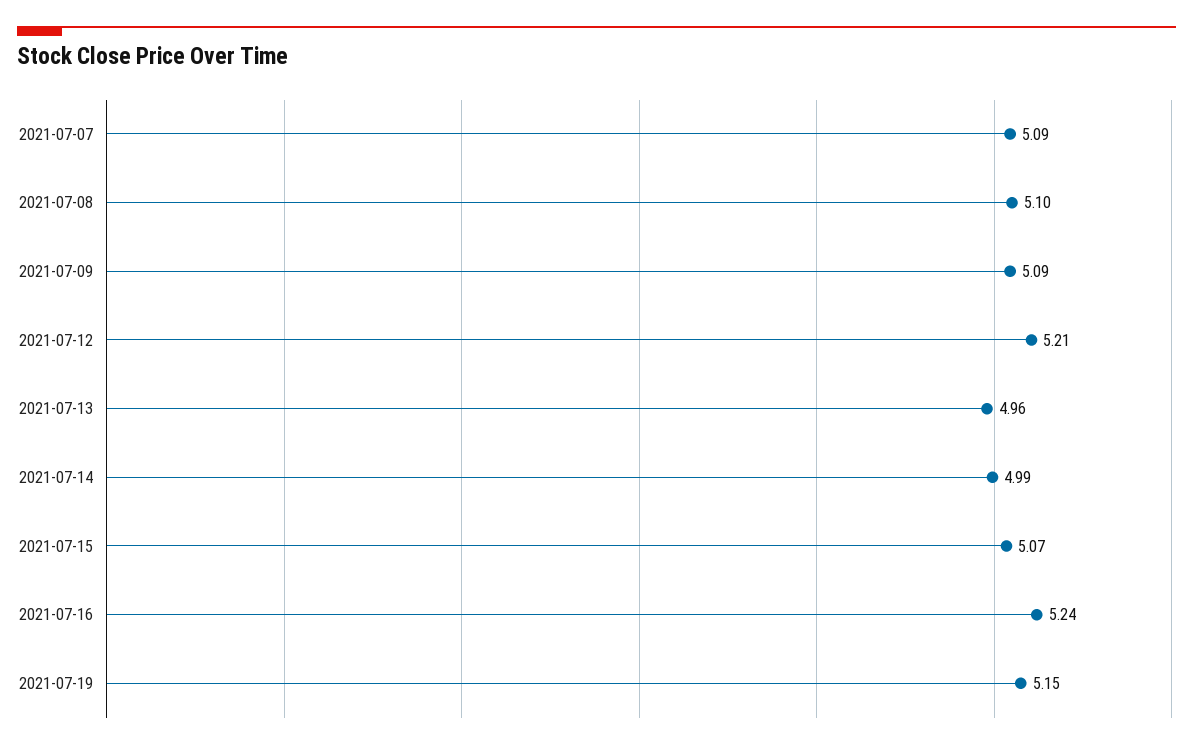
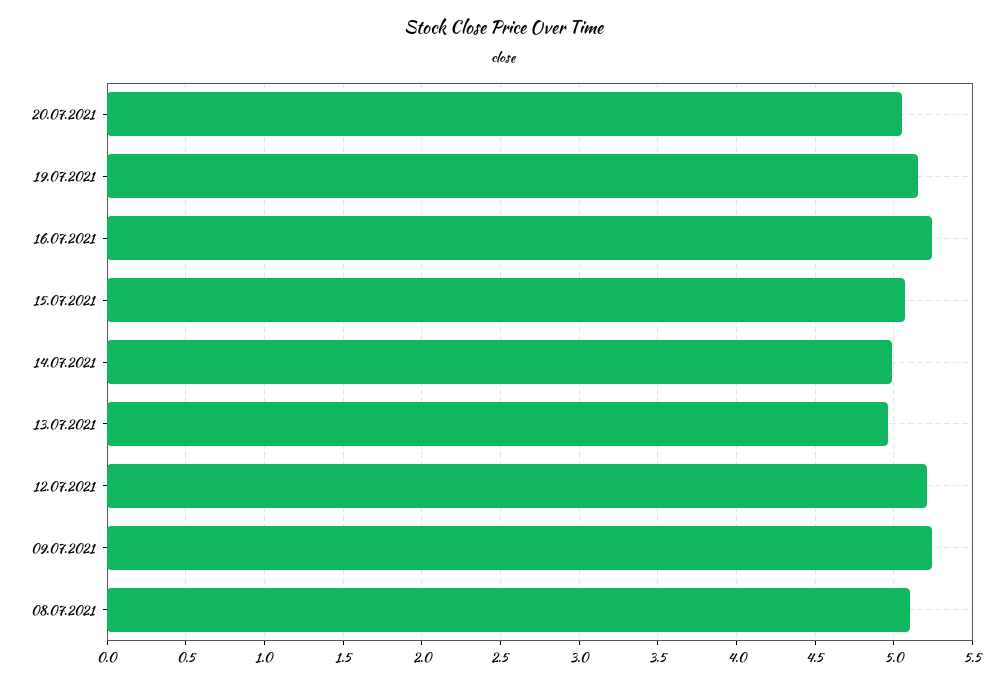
2021-07-07: 5.09 -> none
2021-07-09: 5.09 -> 5.25
20.07.2021: none -> 5.05

